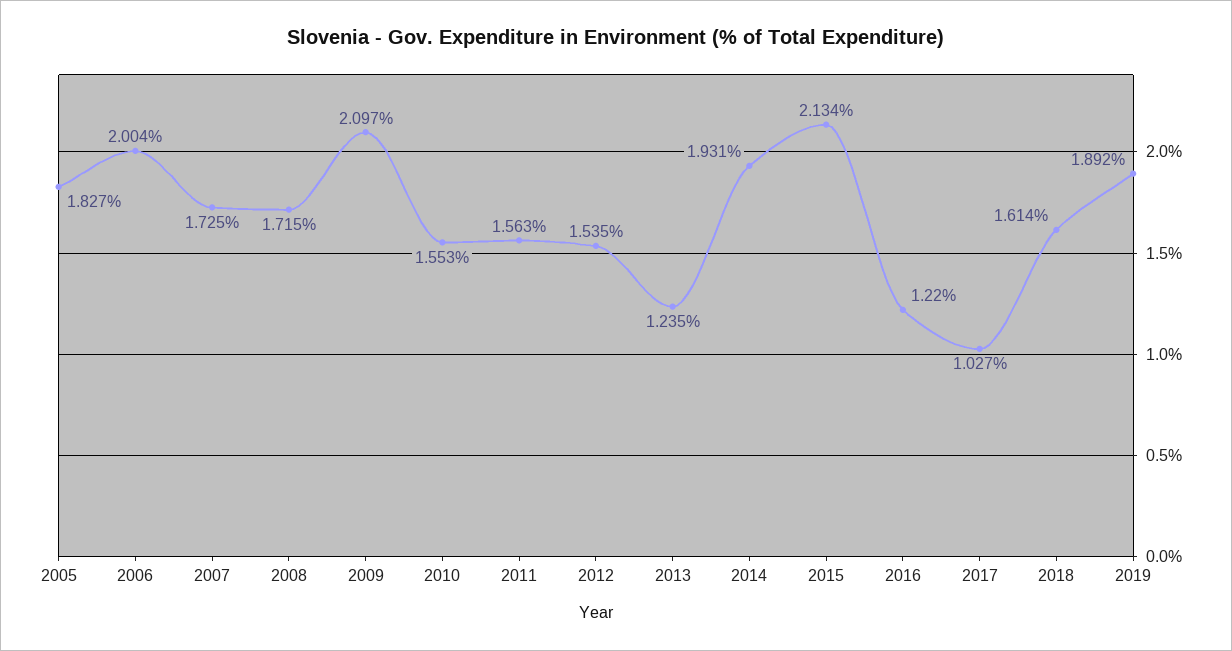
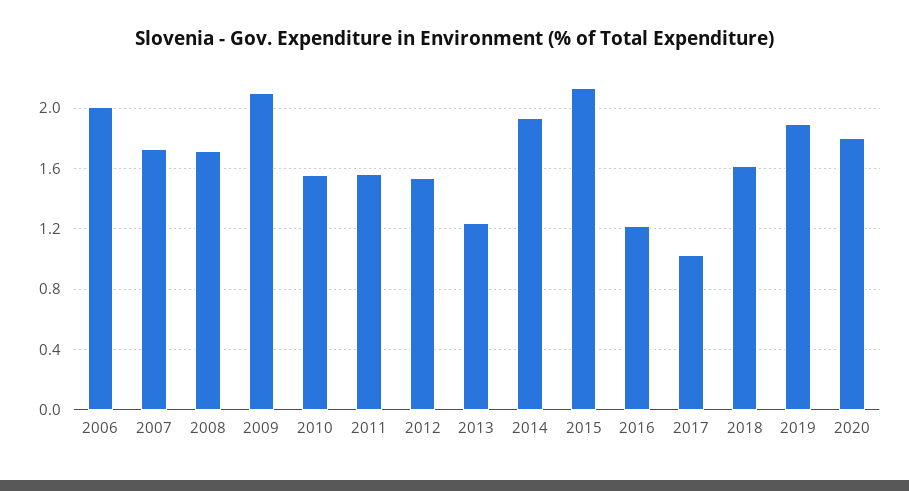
2005: 1.827 -> none
2020: none -> 1.8

